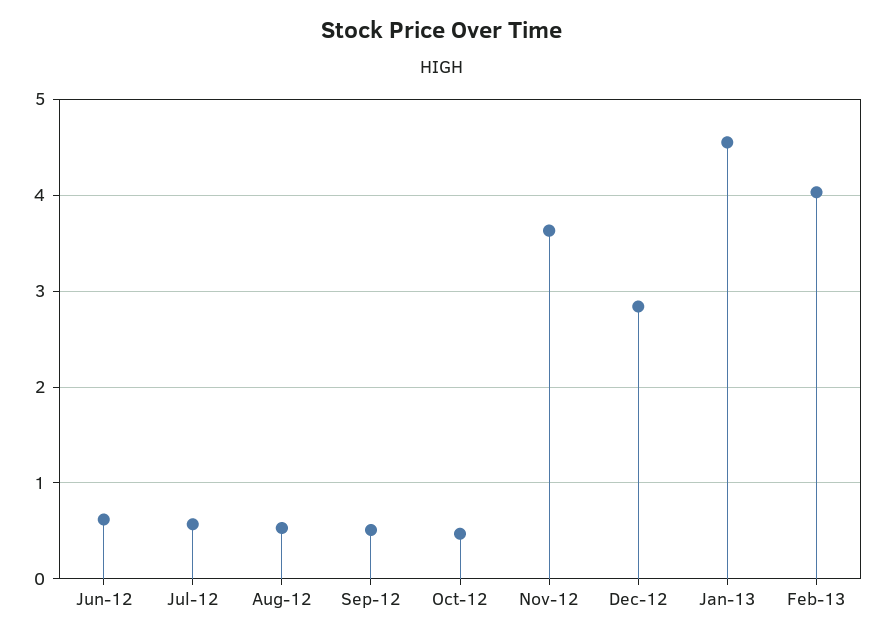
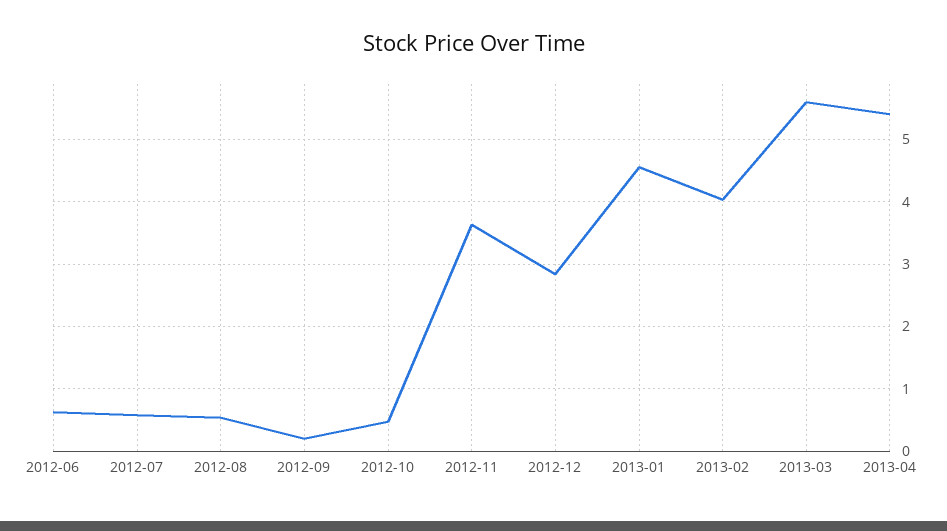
Sep-12: 0.5 -> 0.2
2013-03: none -> 5.6
2013-04: none -> 5.4

